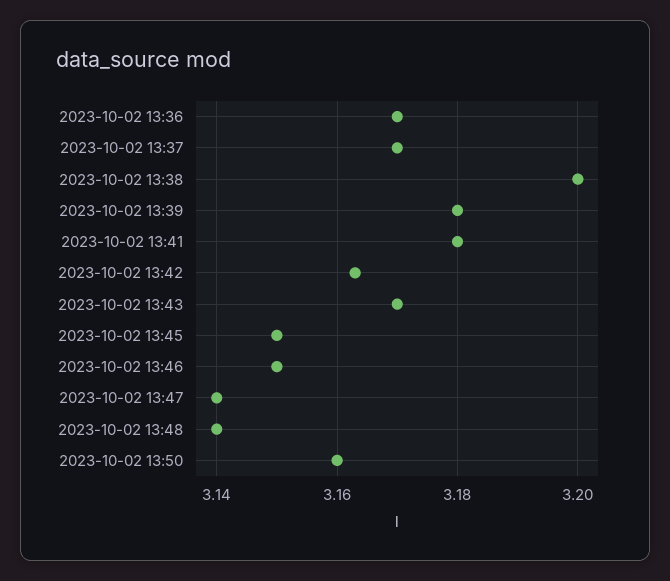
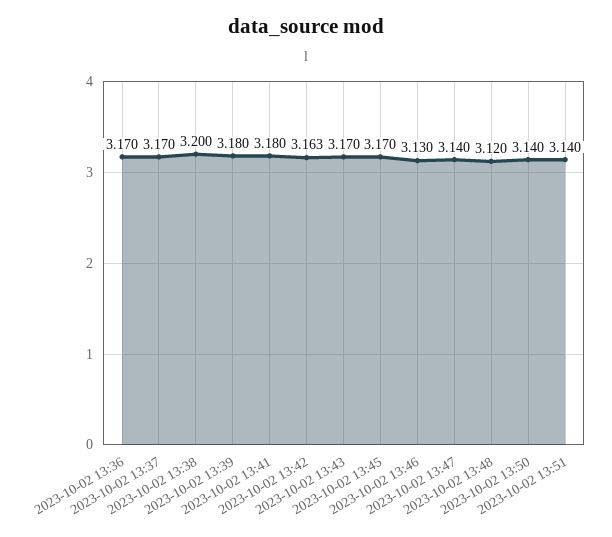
2023-10-02 13:45: 3.15 -> 3.17
2023-10-02 13:46: 3.15 -> 3.13
2023-10-02 13:48: 3.14 -> 3.12
2023-10-02 13:50: 3.16 -> 3.14
2023-10-02 13:51: none -> 3.14

